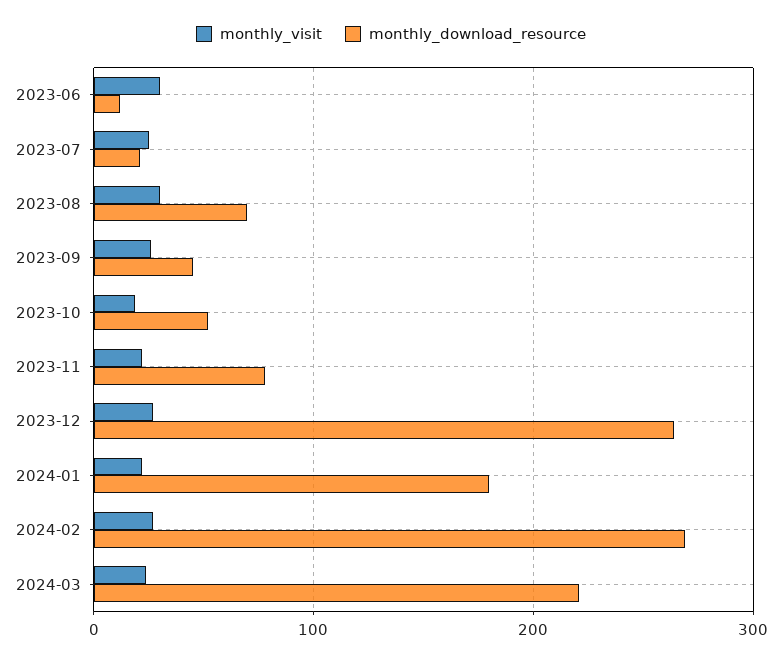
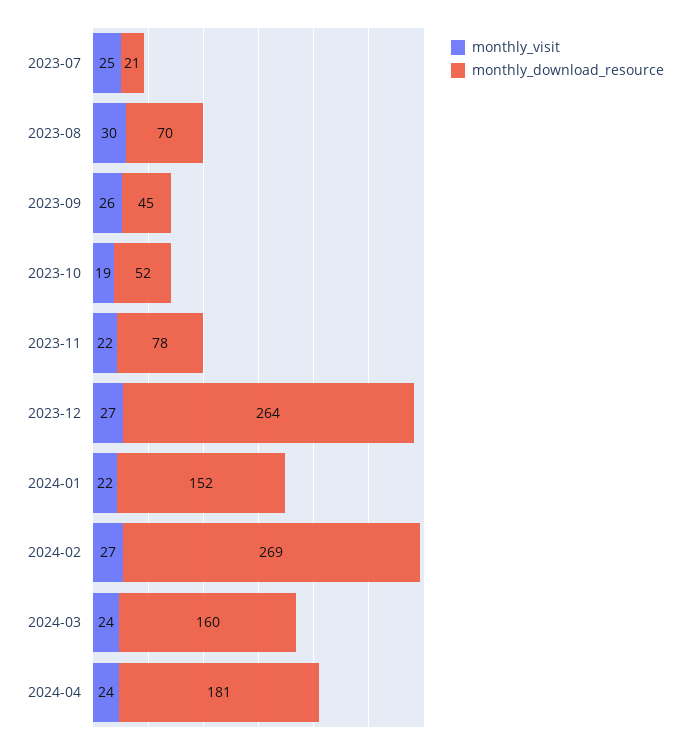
monthly_visit, 2023-06: 30 -> none
monthly_download_resource, 2023-06: 10 -> none
monthly_download_resource, 2024-01: 180 -> 152
monthly_download_resource, 2024-03: 220 -> 160
monthly_visit, 2024-04: none -> 24
monthly_download_resource, 2024-04: none -> 181

